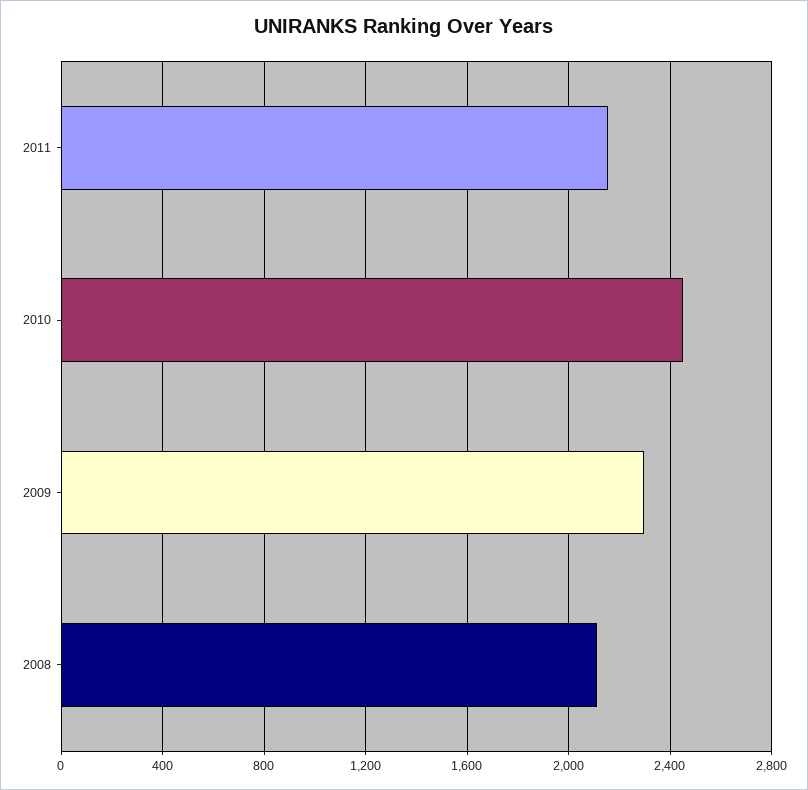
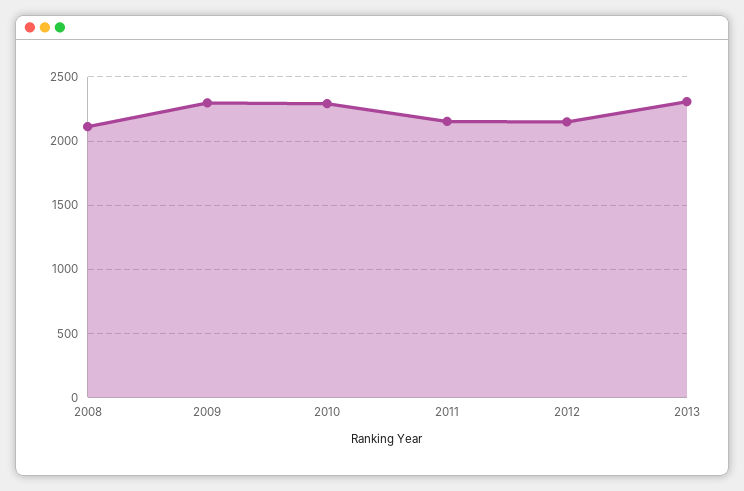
2010: 2450 -> 2300
2012: none -> 2150
2013: none -> 2300

